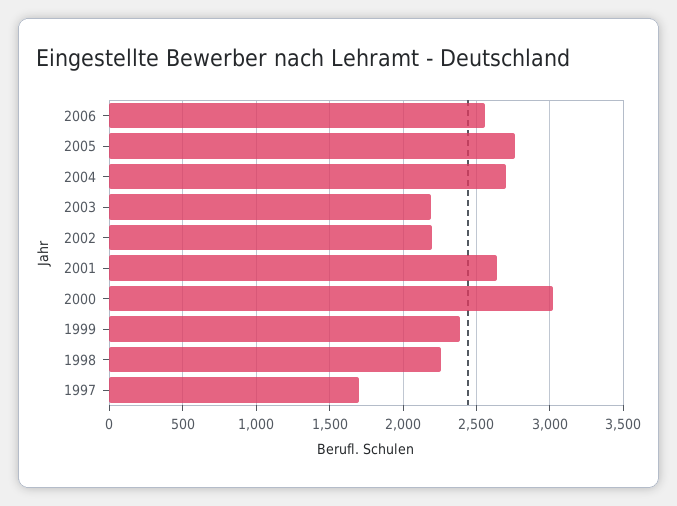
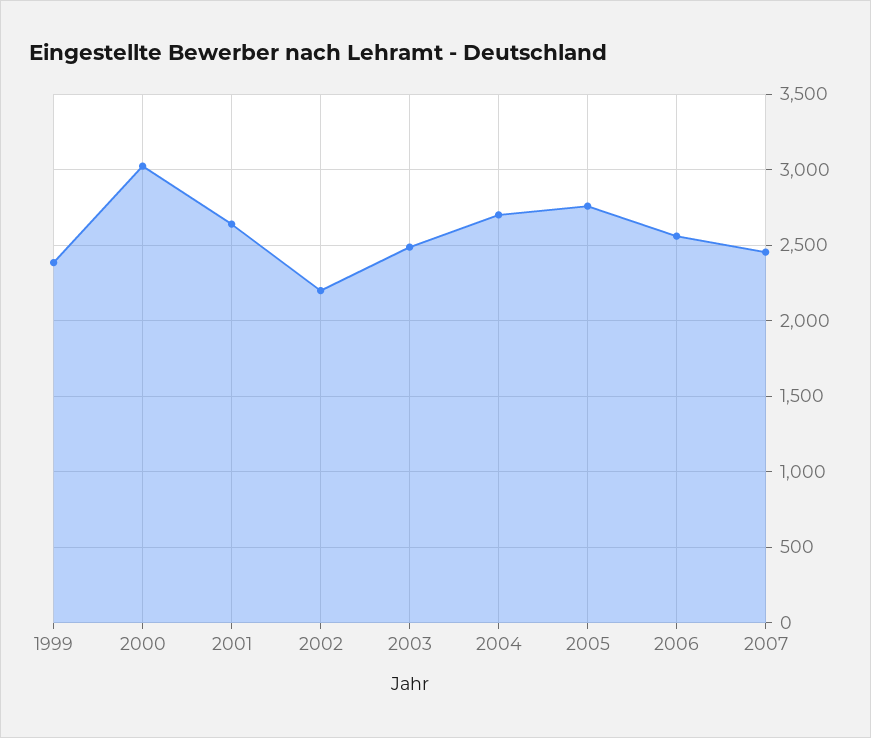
2003: 2200 -> 2500
1998: 2250 -> none
1997: 1700 -> none
2007: none -> 2450

